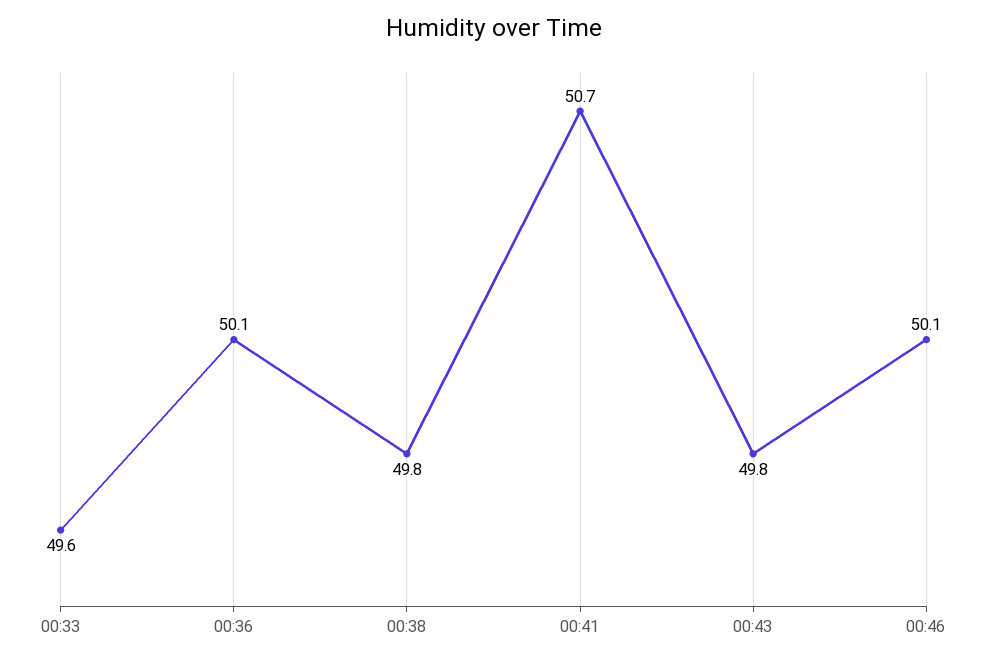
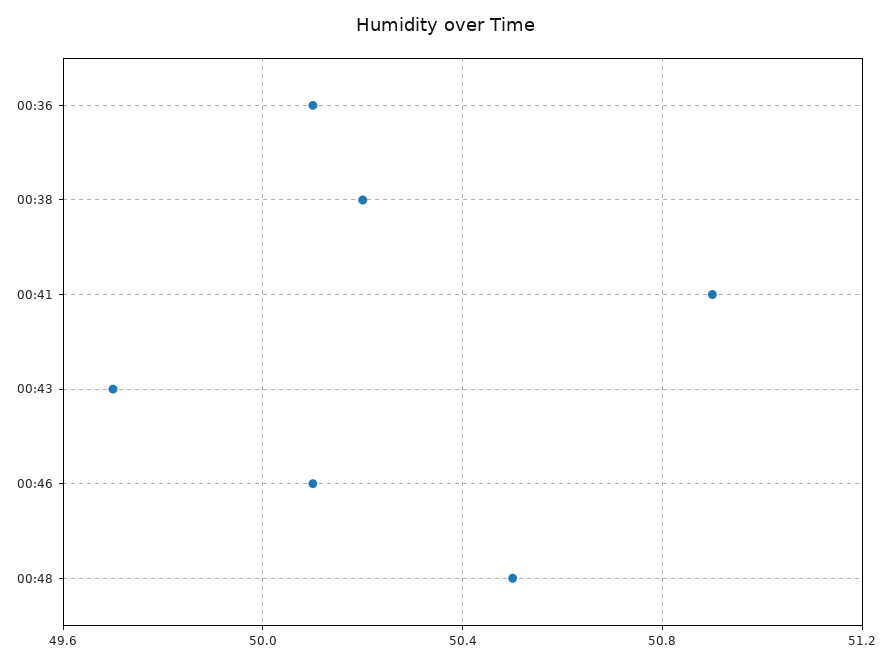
00:33: 49.6 -> none
00:38: 49.8 -> 50.2
00:41: 50.7 -> 50.9
00:43: 49.8 -> 49.7
00:48: none -> 50.5

